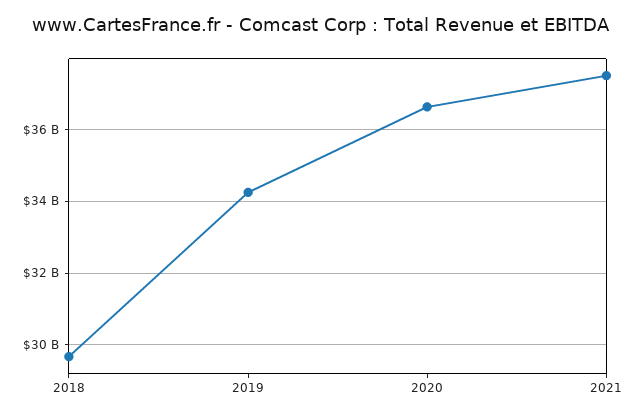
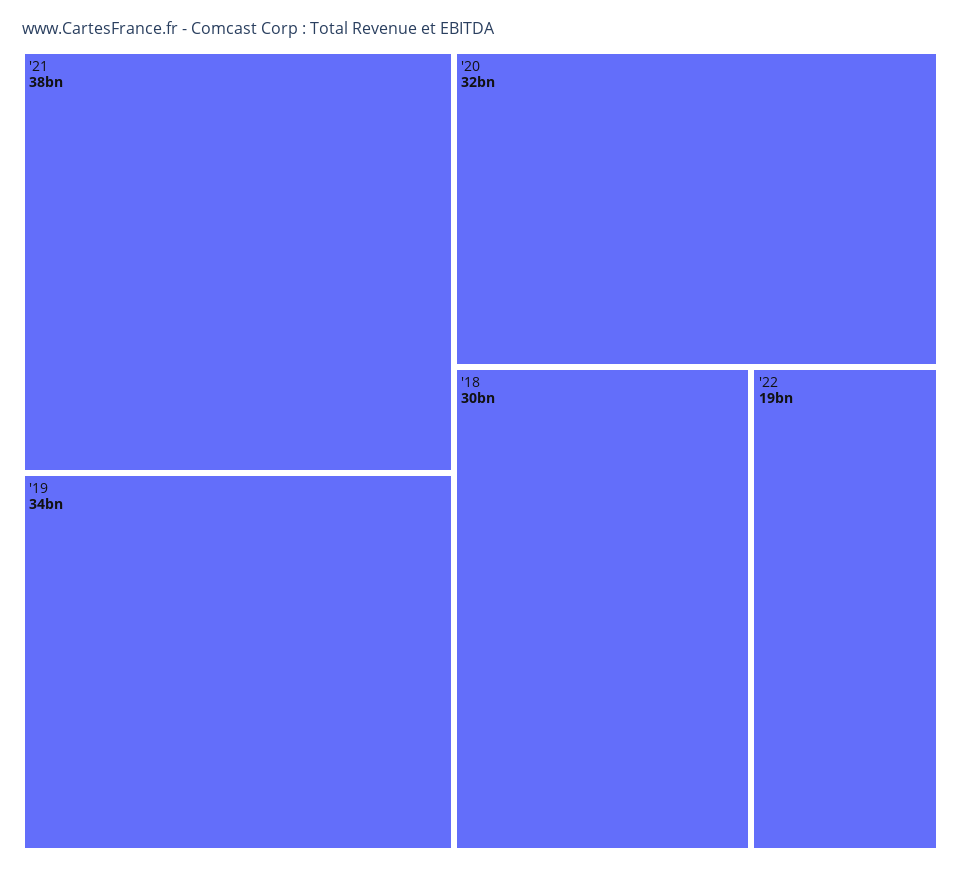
2020: 36600000000 -> 32000000000
'22: none -> 19000000000

